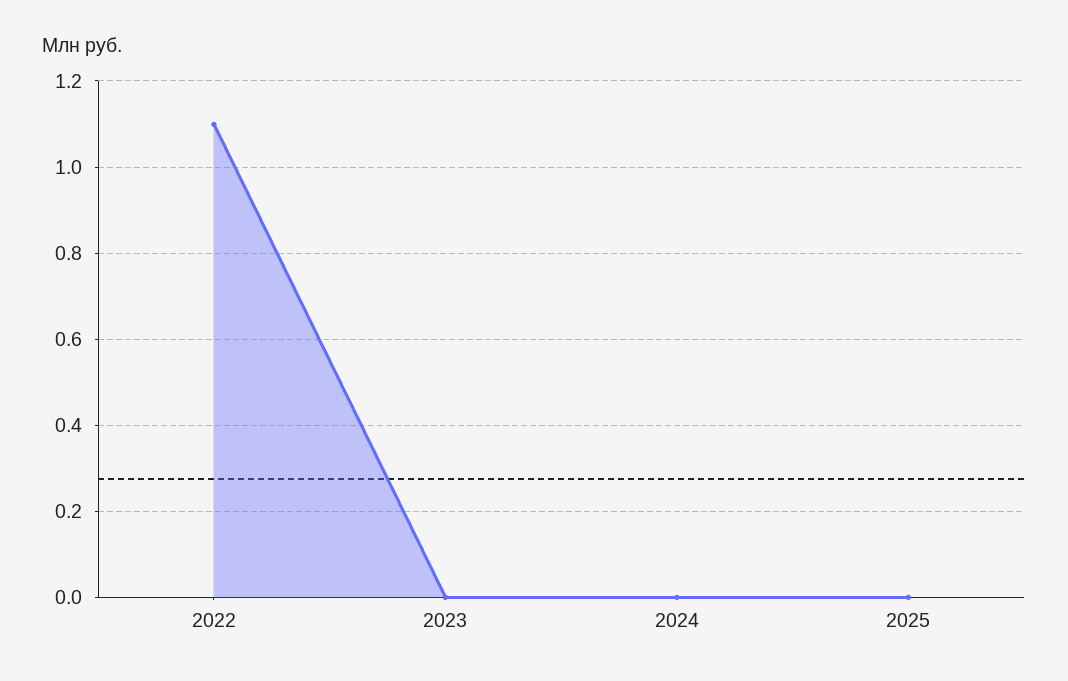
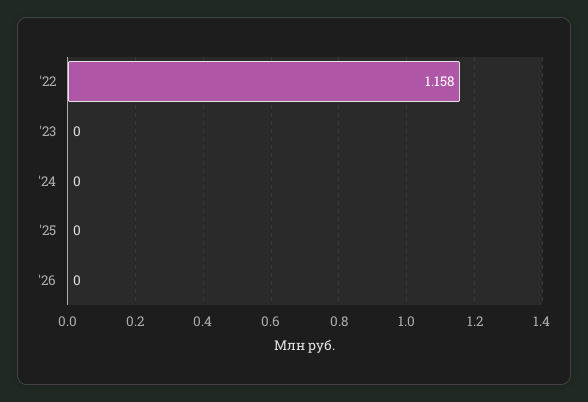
2022: 1.1 -> 1.158
'26: none -> 0

